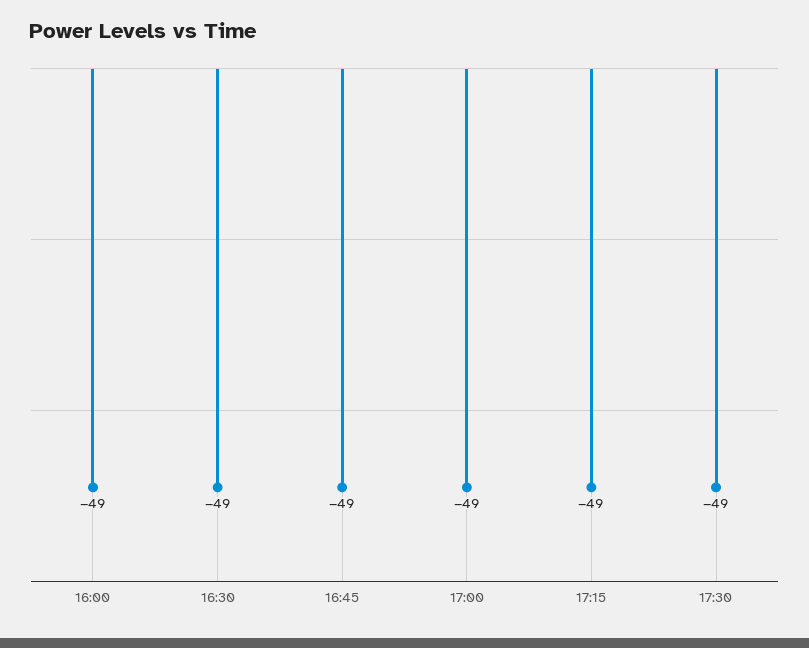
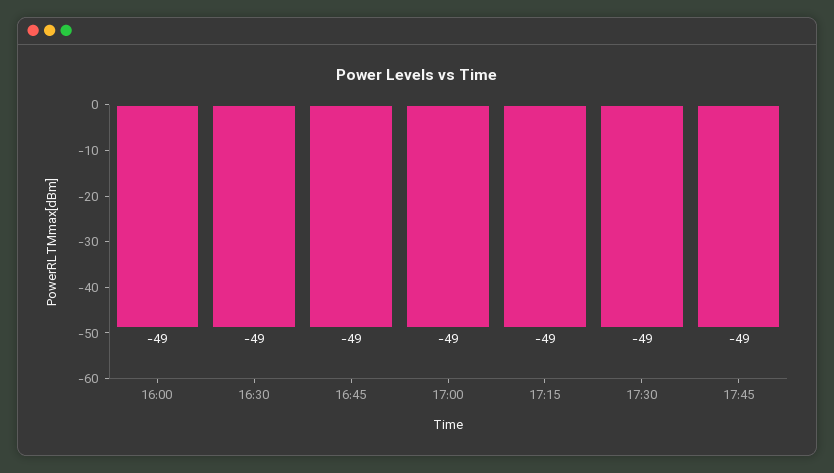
17:45: none -> -49

